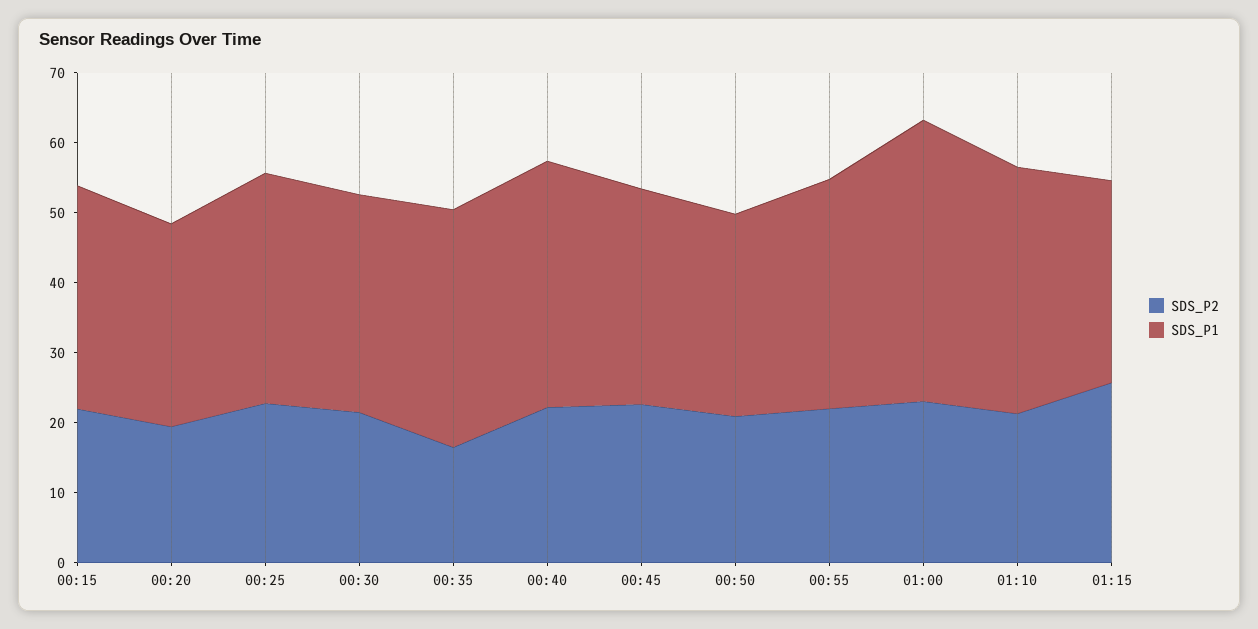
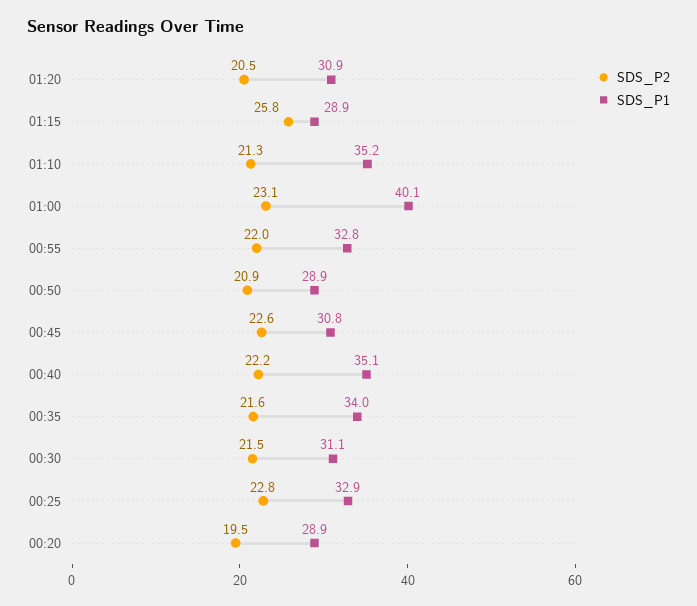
SDS_P2, 00:15: 22 -> none
SDS_P1, 00:15: 32 -> none
SDS_P2, 00:35: 16 -> 21.6
SDS_P2, 01:20: none -> 20.5
SDS_P1, 01:20: none -> 30.9

